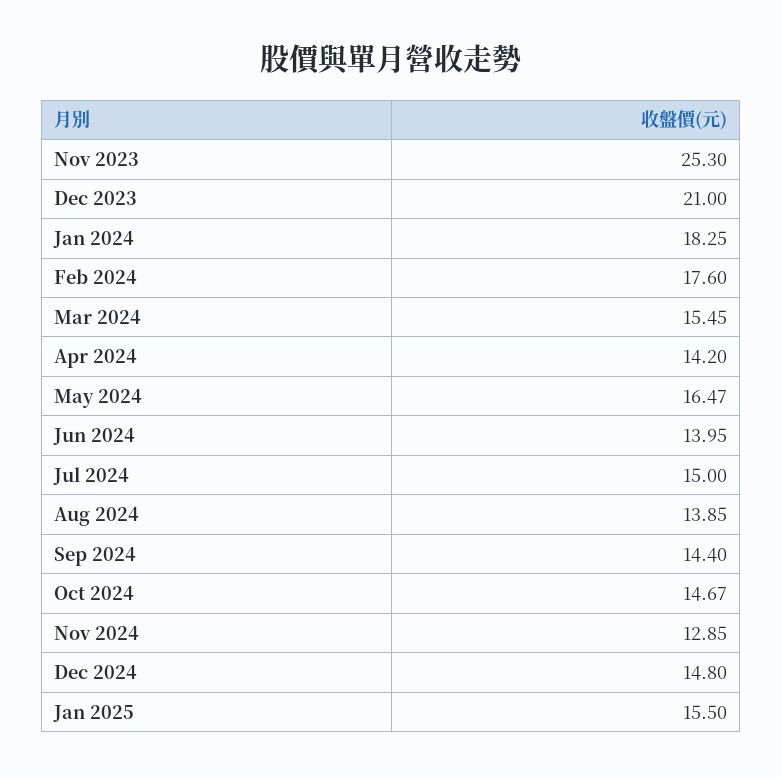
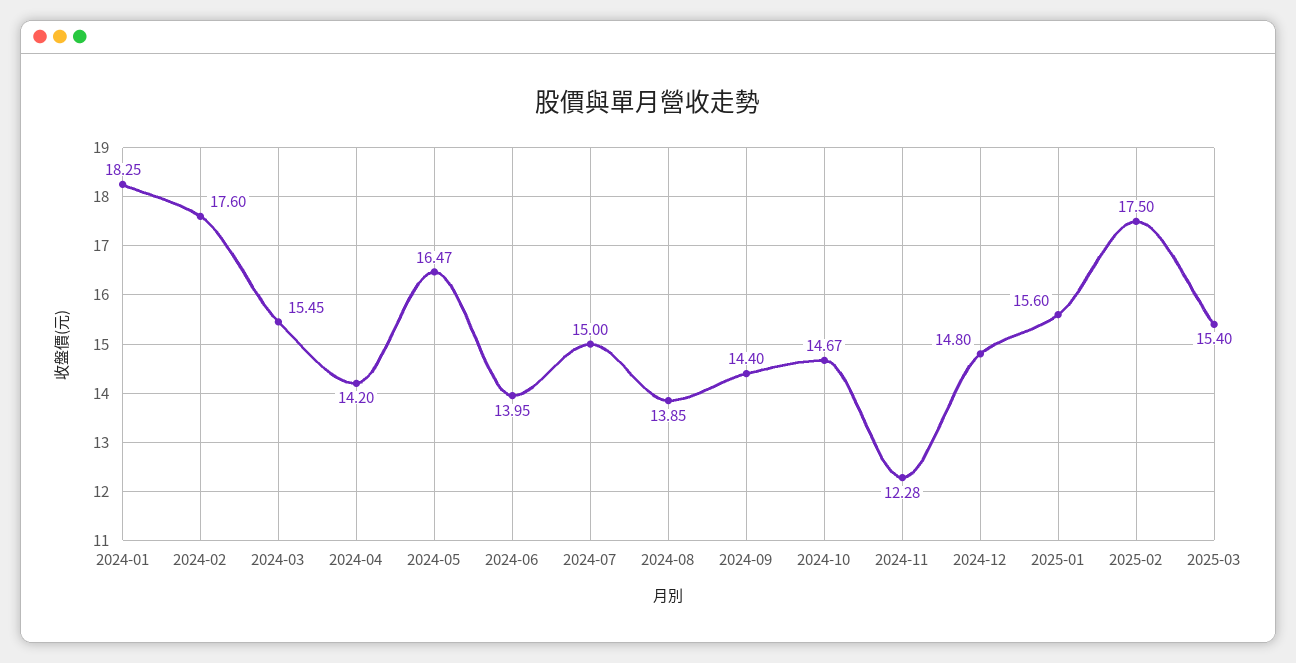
Nov 2023: 25.3 -> none
Dec 2023: 21 -> none
Nov 2024: 12.85 -> 12.28
Jan 2025: 15.5 -> 15.6
2025-02: none -> 17.5
2025-03: none -> 15.4

